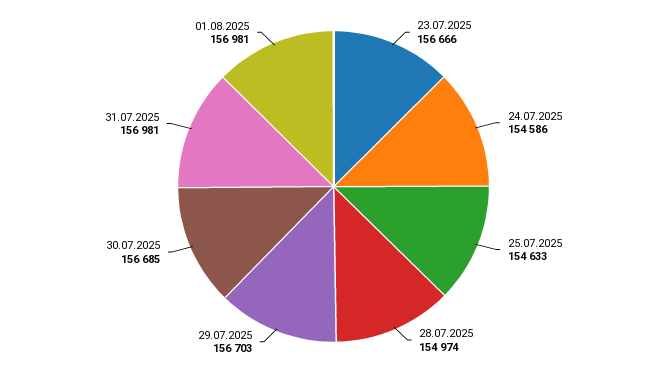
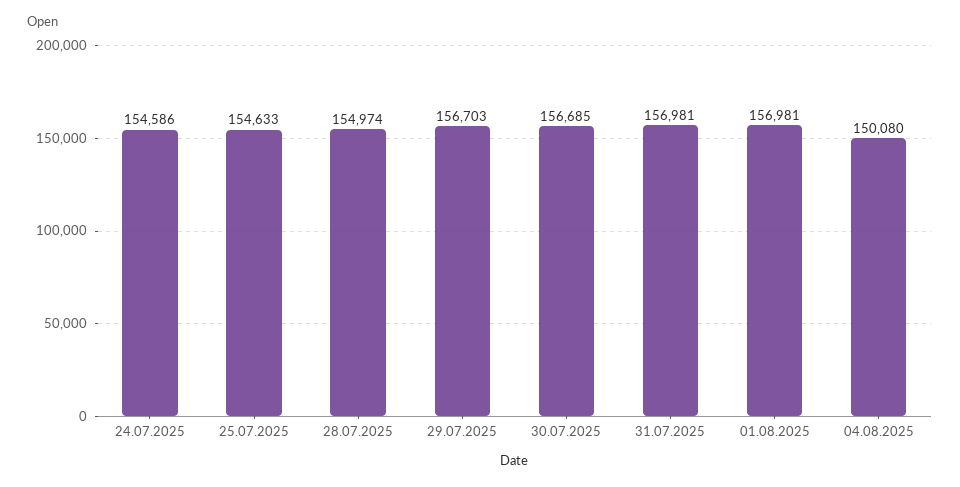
23.07.2025: 156666 -> none
04.08.2025: none -> 150080

